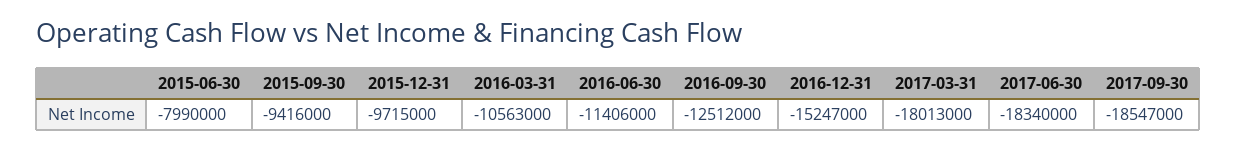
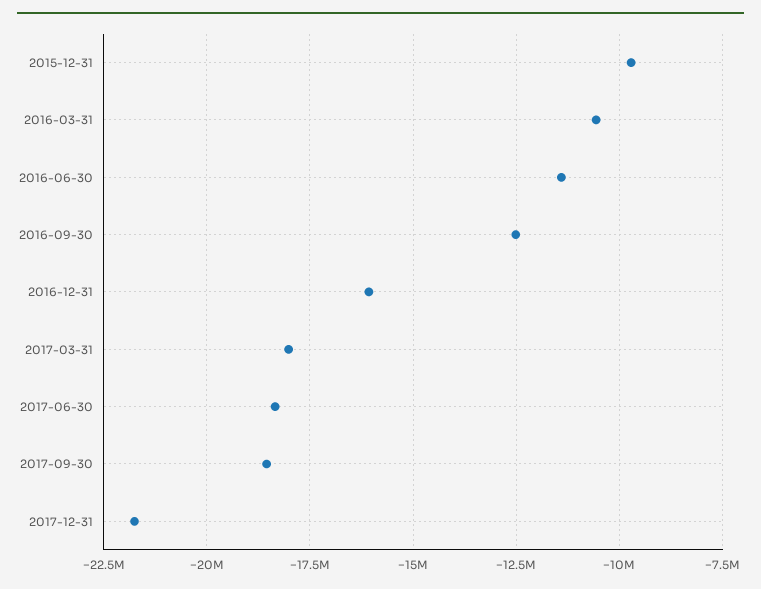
2015-06-30: -7990000 -> none
2015-09-30: -9416000 -> none
2016-12-31: -15247000 -> -16000000
2017-12-31: none -> -21750000

